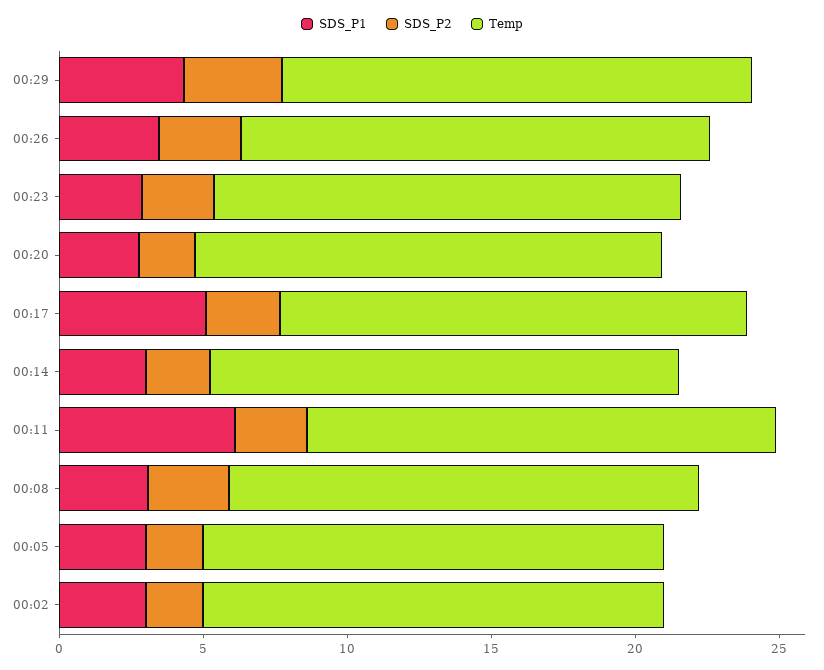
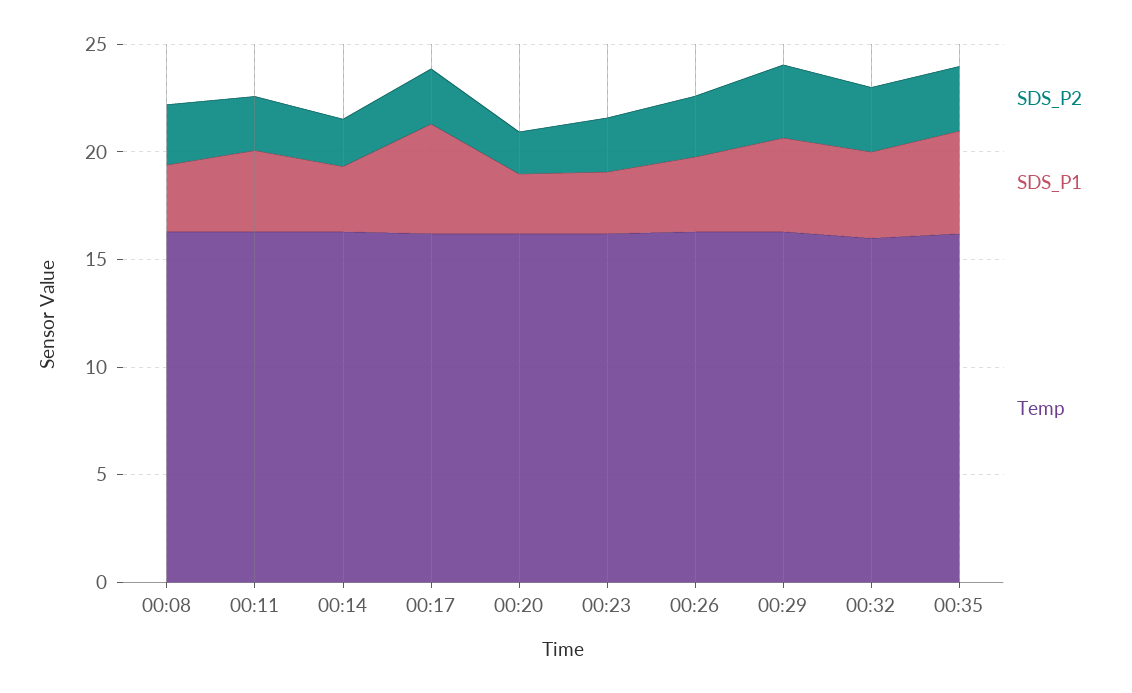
SDS_P1, 00:11: 6 -> 4
SDS_P1, 00:05: 3 -> none
SDS_P2, 00:05: 2 -> none
Temp, 00:05: 16 -> none
SDS_P1, 00:02: 3 -> none
SDS_P2, 00:02: 2 -> none
Temp, 00:02: 16 -> none
SDS_P2, 00:32: none -> 3
SDS_P1, 00:32: none -> 4
Temp, 00:32: none -> 16
SDS_P2, 00:35: none -> 3
SDS_P1, 00:35: none -> 5
Temp, 00:35: none -> 16

